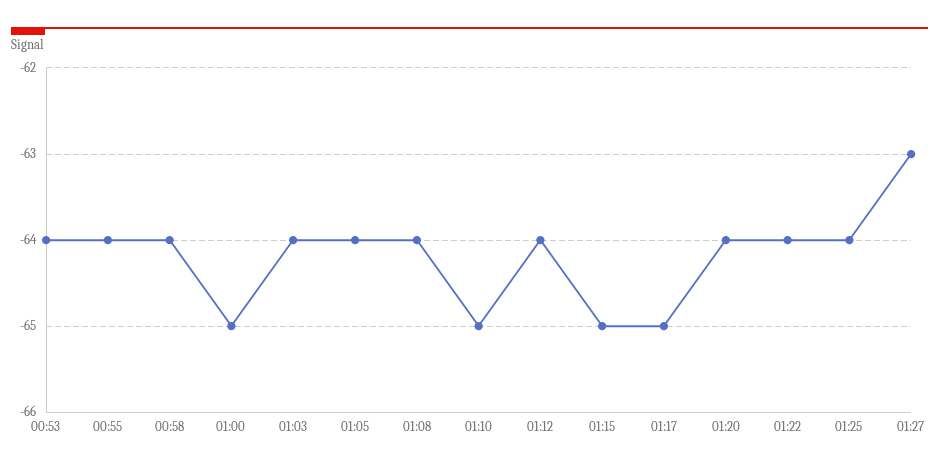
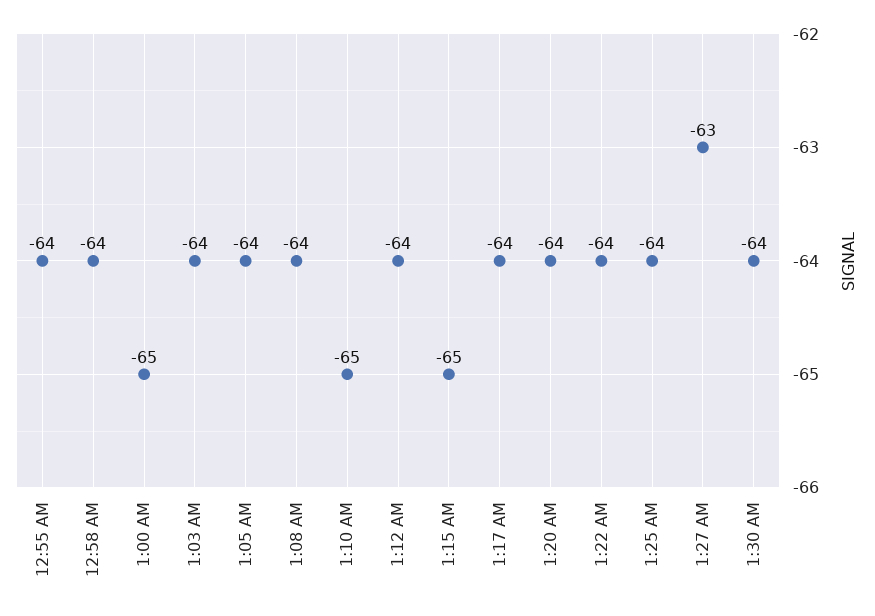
00:53: -64 -> none
01:17: -65 -> -64
1:30 AM: none -> -64

